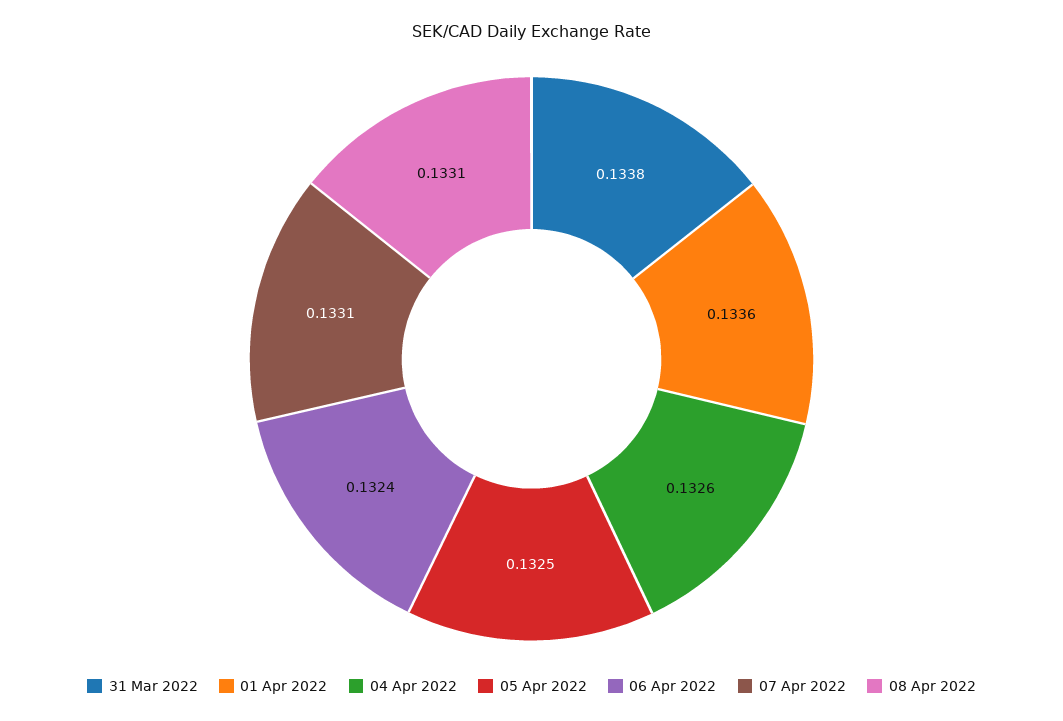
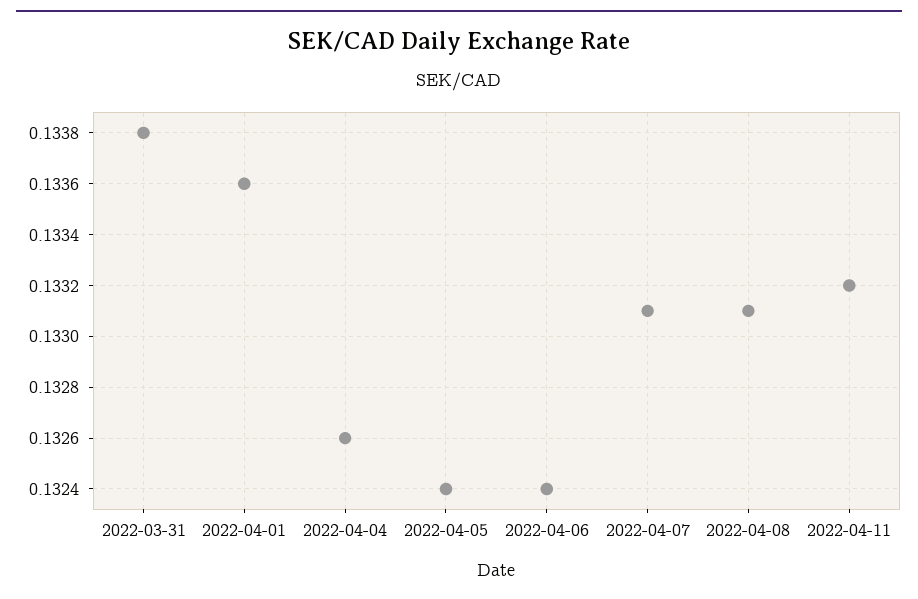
05 Apr 2022: 0.1325 -> 0.1324
2022-04-11: none -> 0.1332

